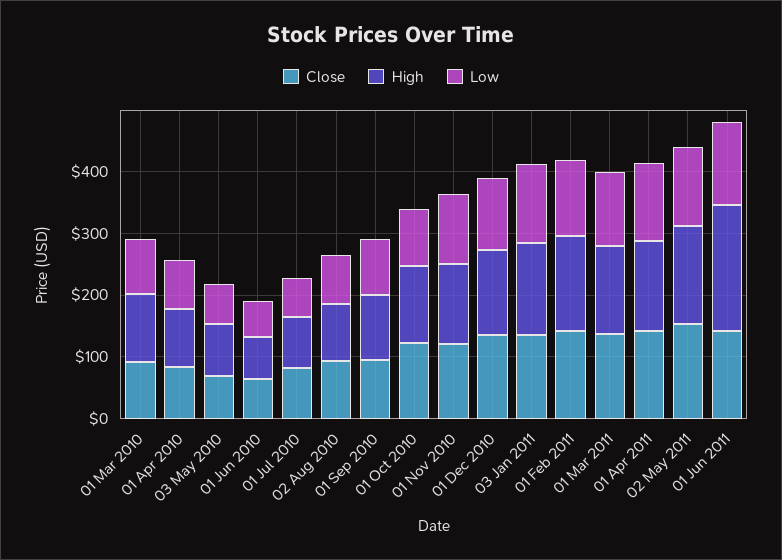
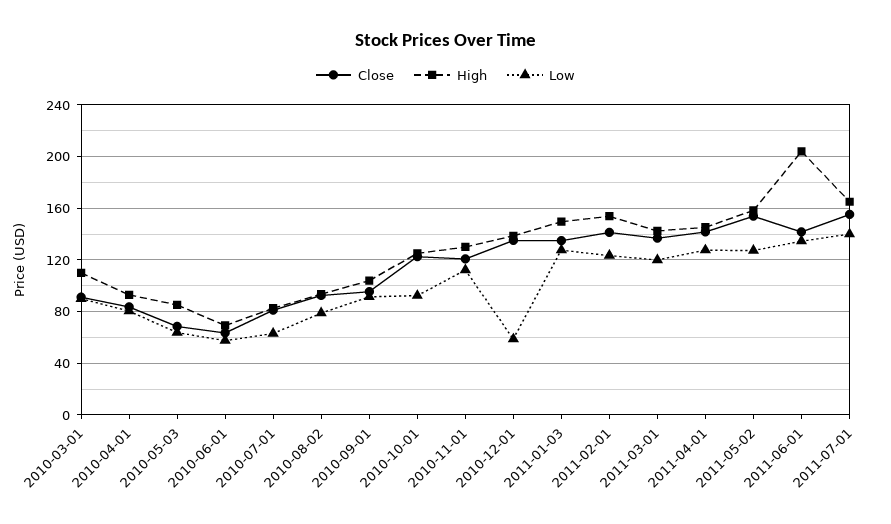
Low, 01 Dec 2010: 120 -> 60
Close, 2011-07-01: none -> 155
High, 2011-07-01: none -> 165
Low, 2011-07-01: none -> 140

